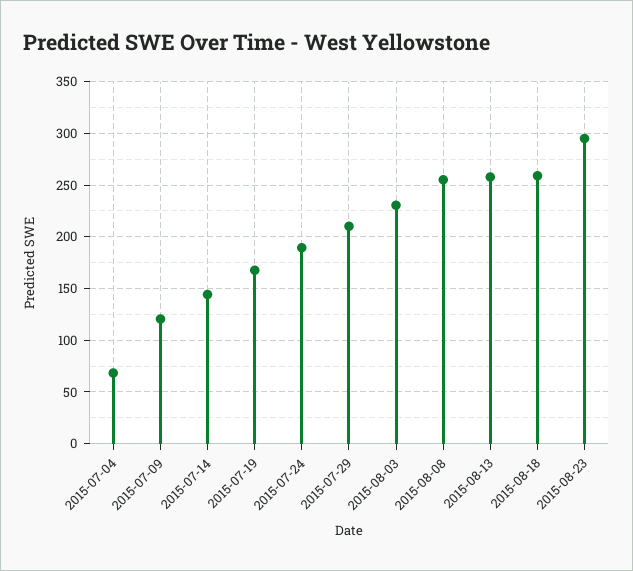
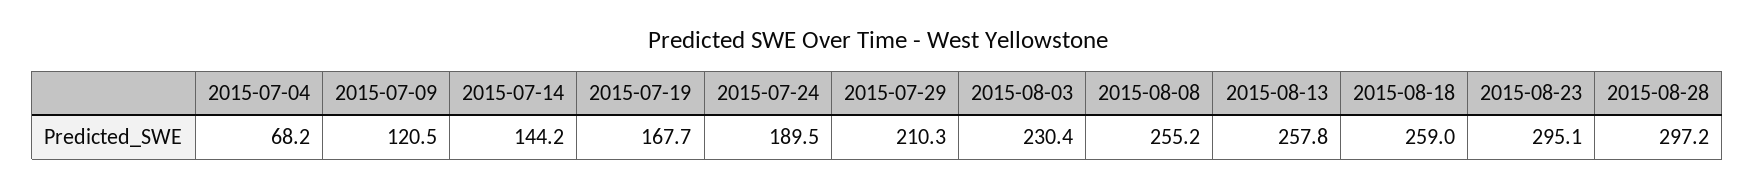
2015-08-28: none -> 297.2

